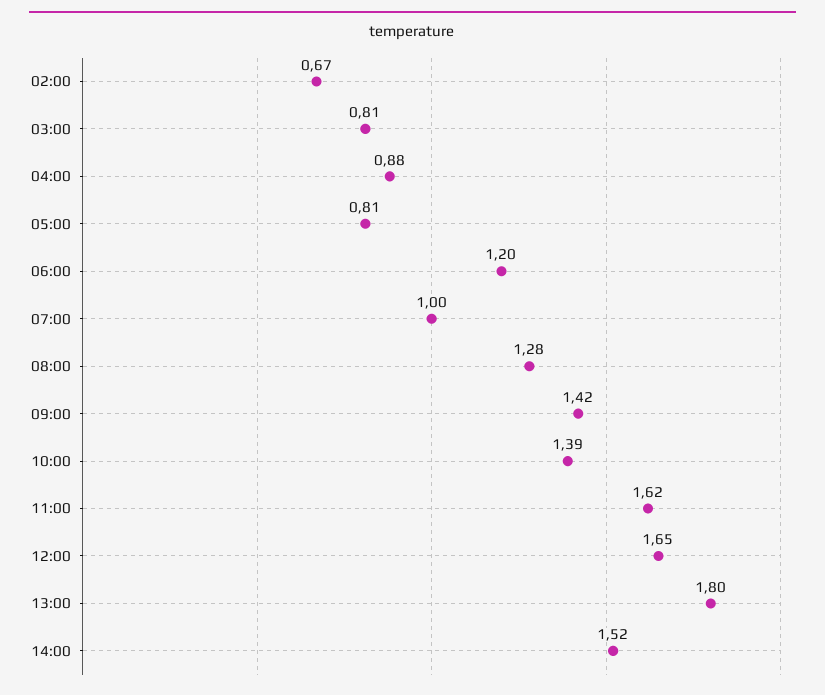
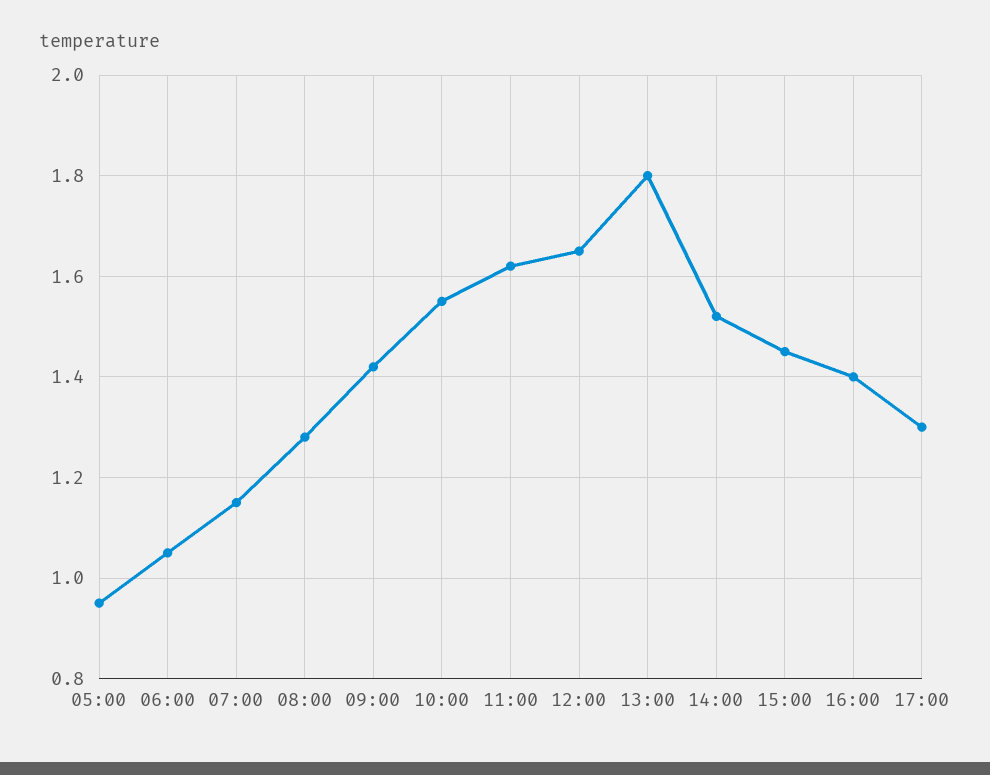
02:00: 0.67 -> none
03:00: 0.81 -> none
04:00: 0.88 -> none
05:00: 0.81 -> 0.95
06:00: 1.2 -> 1.05
07:00: 1 -> 1.15
10:00: 1.39 -> 1.55
15:00: none -> 1.45
16:00: none -> 1.4
17:00: none -> 1.3

